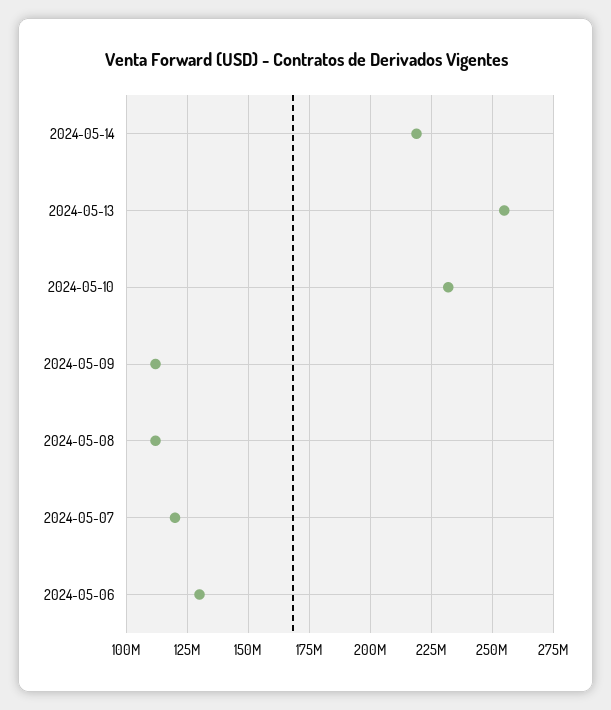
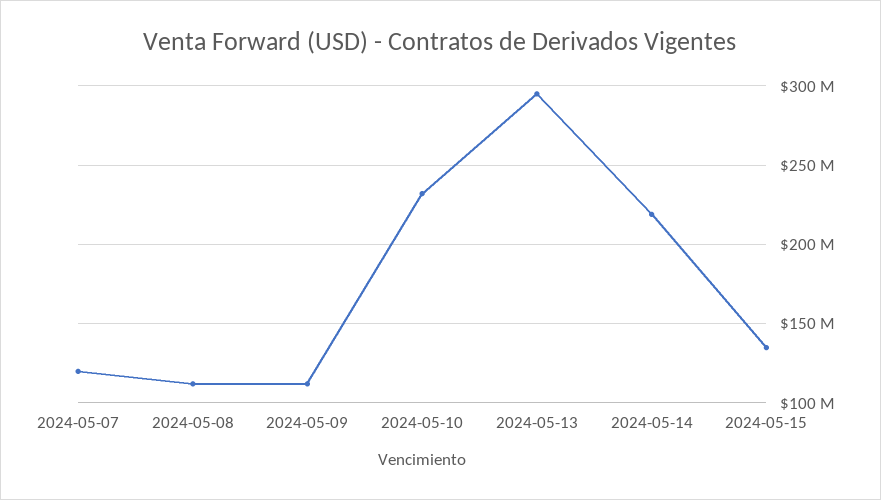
2024-05-13: 255000000 -> 295000000
2024-05-06: 130000000 -> none
2024-05-15: none -> 135000000

